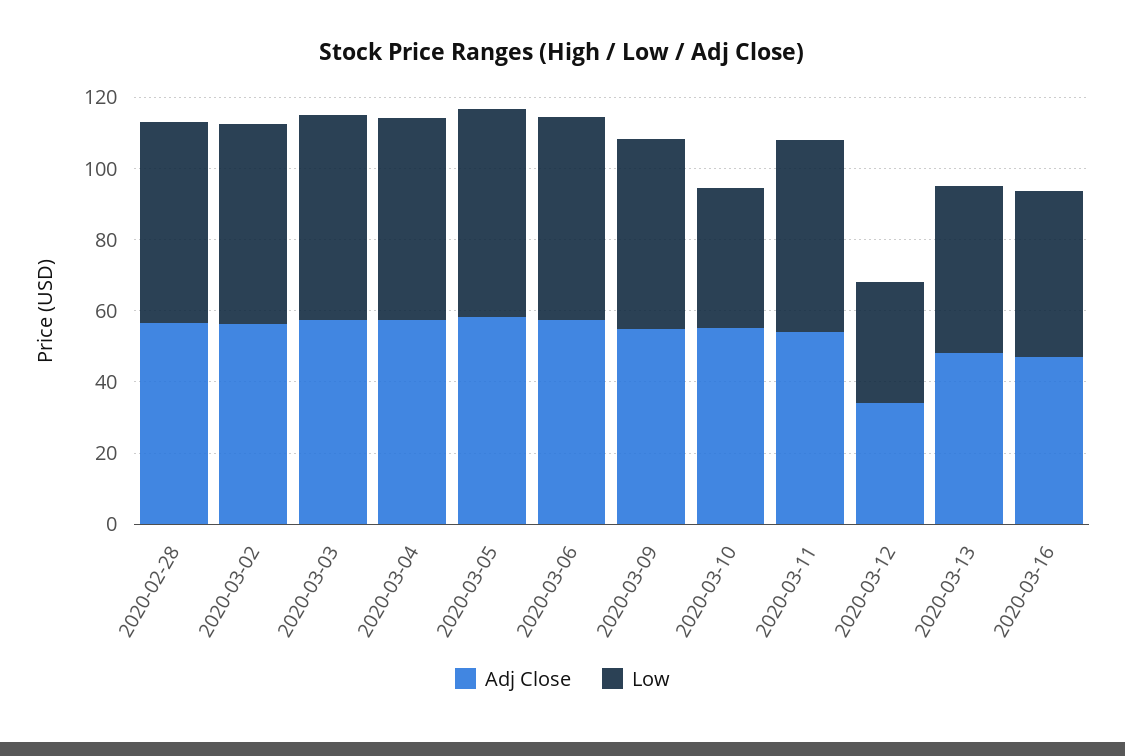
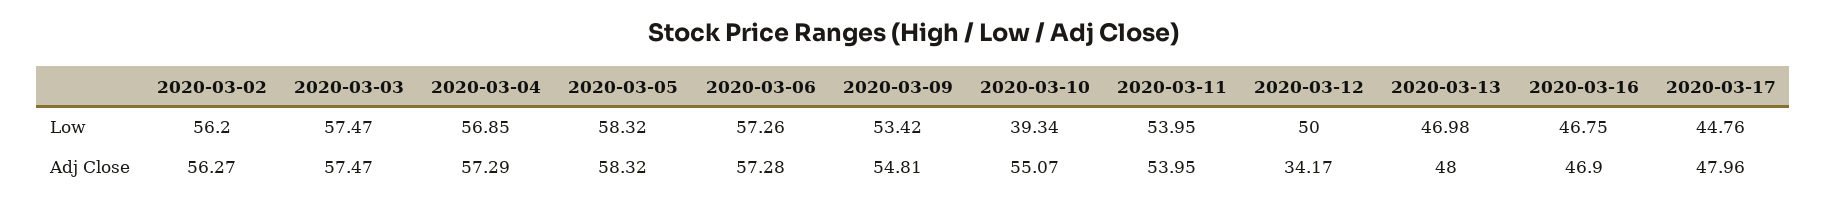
Adj Close, 2020-02-28: 55 -> none
Low, 2020-02-28: 55 -> none
Low, 2020-03-12: 35 -> 50
Low, 2020-03-17: none -> 44.76
Adj Close, 2020-03-17: none -> 47.96

